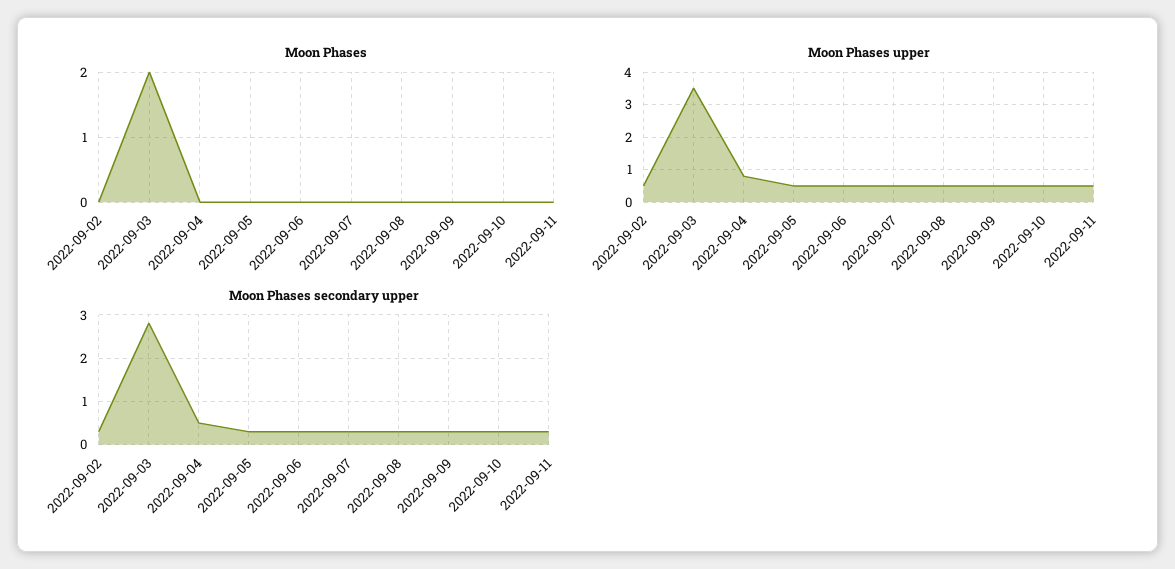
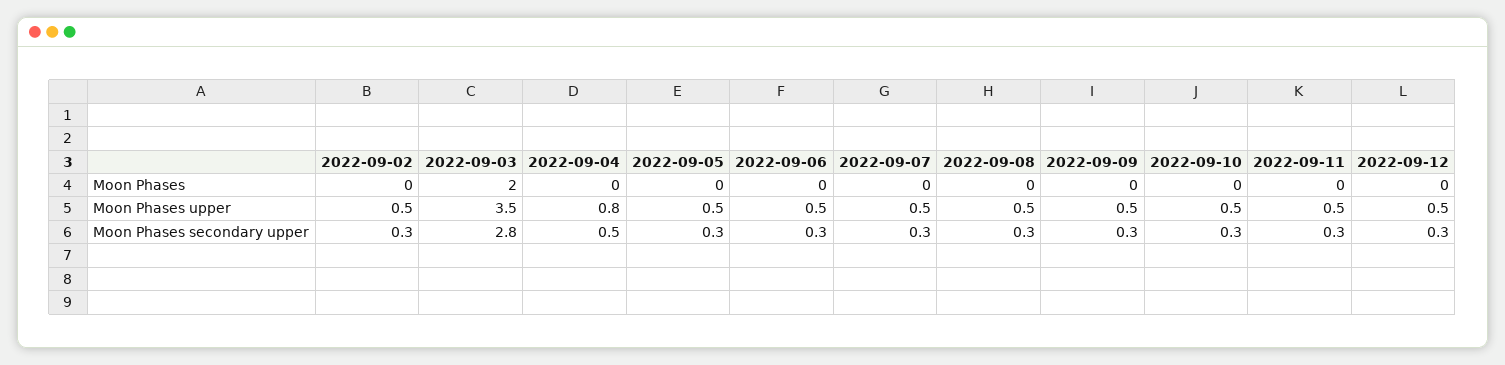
Moon Phases, 2022-09-12: none -> 0
Moon Phases upper, 2022-09-12: none -> 0.5
Moon Phases secondary upper, 2022-09-12: none -> 0.3

